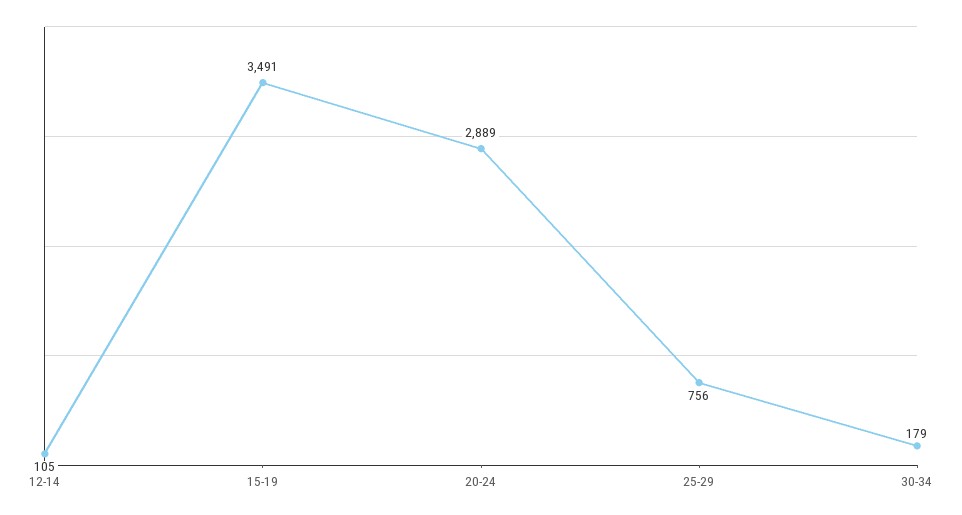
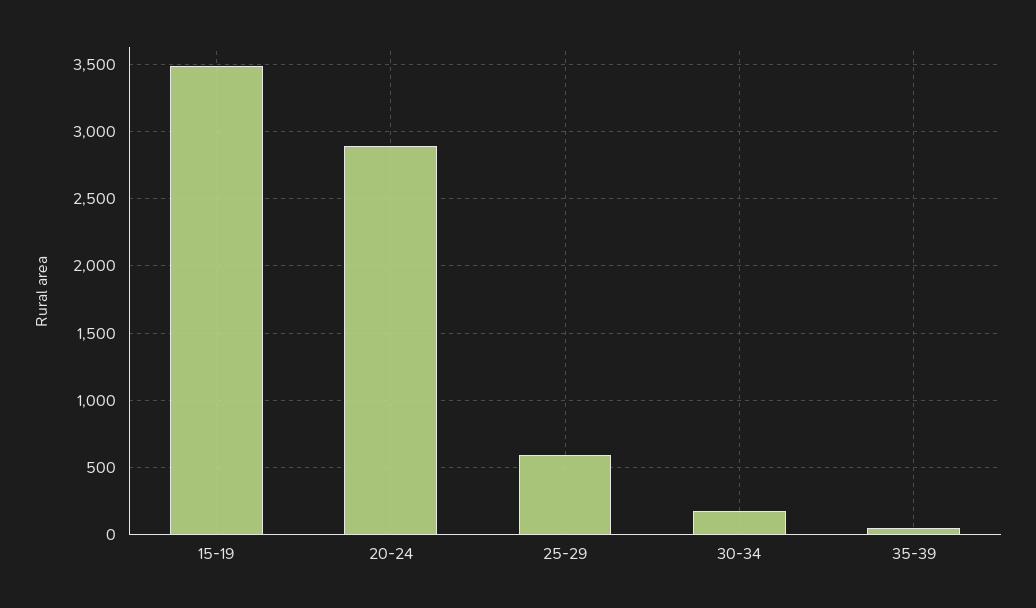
12-14: 105 -> none
25-29: 756 -> 600
35-39: none -> 50

